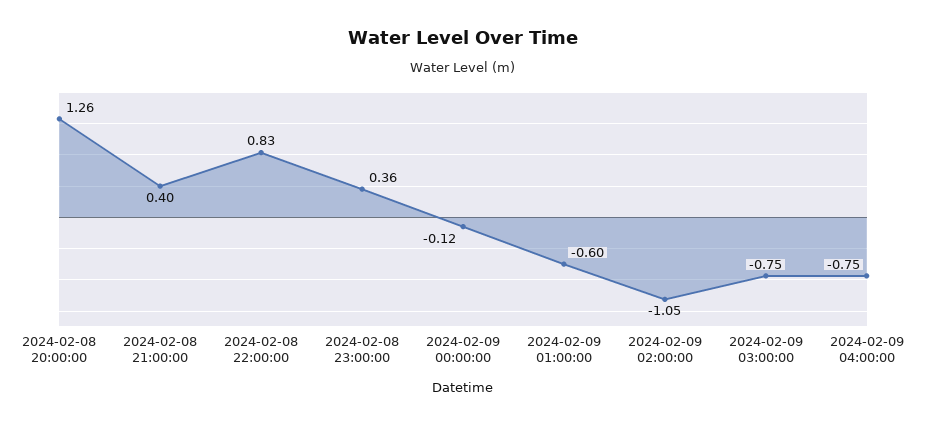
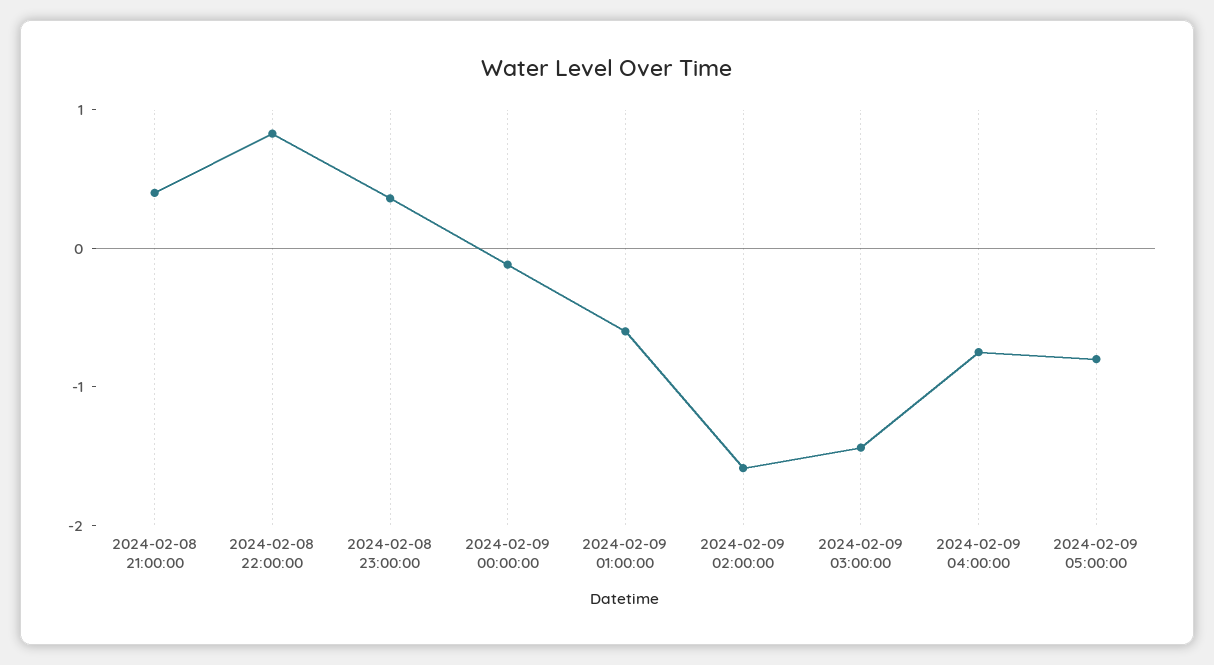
2024-02-08 20:00:00: 1.26 -> none
2024-02-09 02:00:00: -1.05 -> -1.6
2024-02-09 03:00:00: -0.75 -> -1.4
2024-02-09 05:00:00: none -> -0.8

